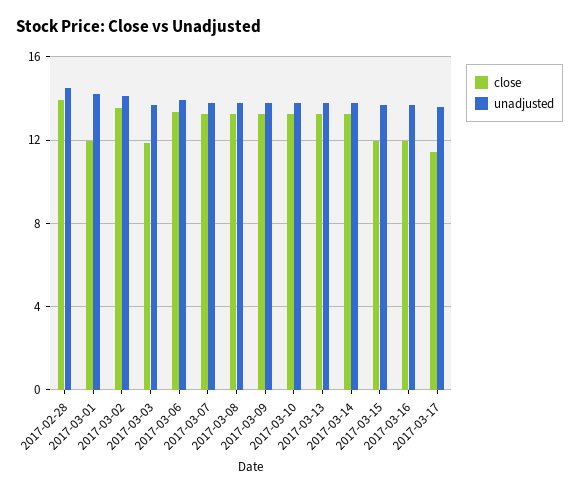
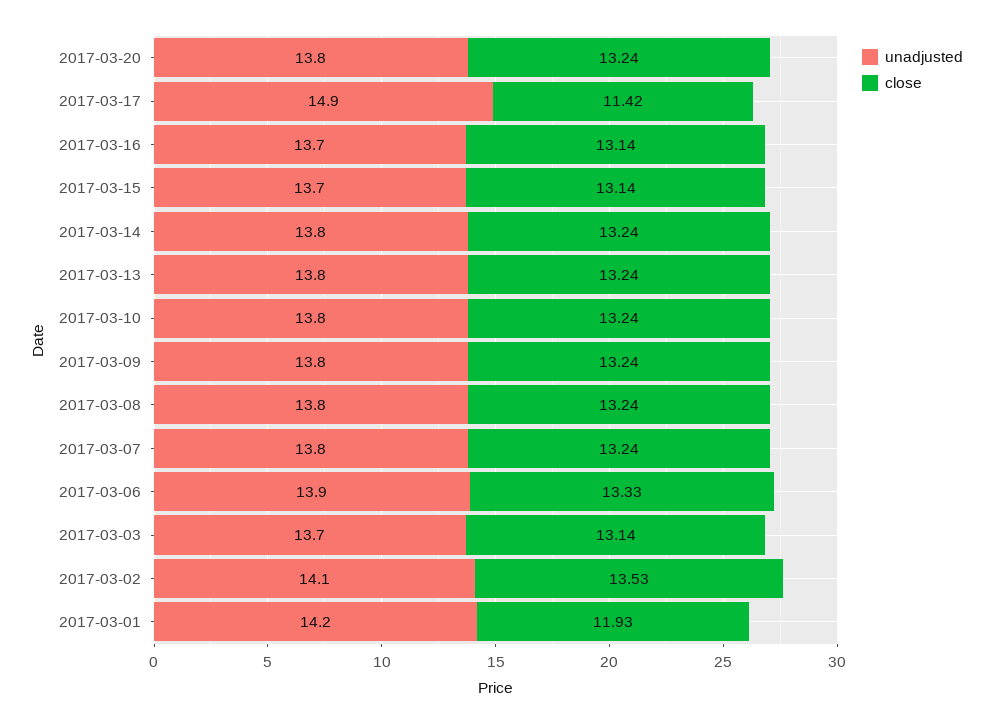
close, 2017-02-28: 14 -> none
unadjusted, 2017-02-28: 14.5 -> none
close, 2017-03-03: 12 -> 13.14
close, 2017-03-15: 12 -> 13.14
close, 2017-03-16: 12 -> 13.14
unadjusted, 2017-03-17: 13.5 -> 14.9
unadjusted, 2017-03-20: none -> 13.8
close, 2017-03-20: none -> 13.24

